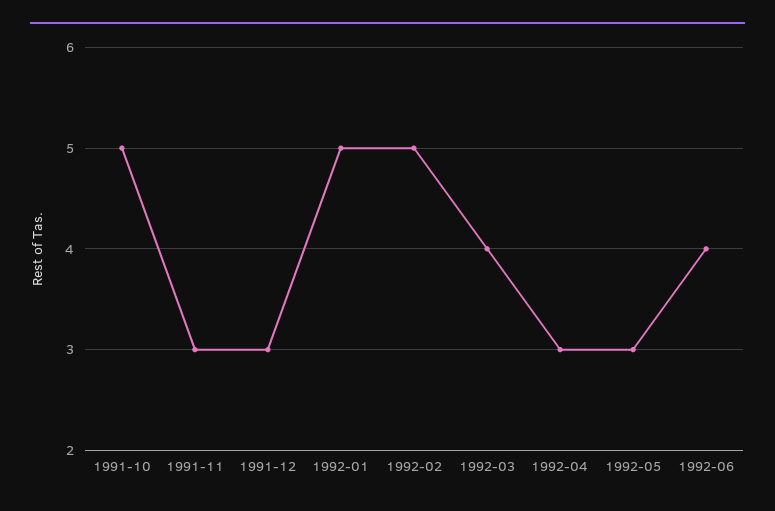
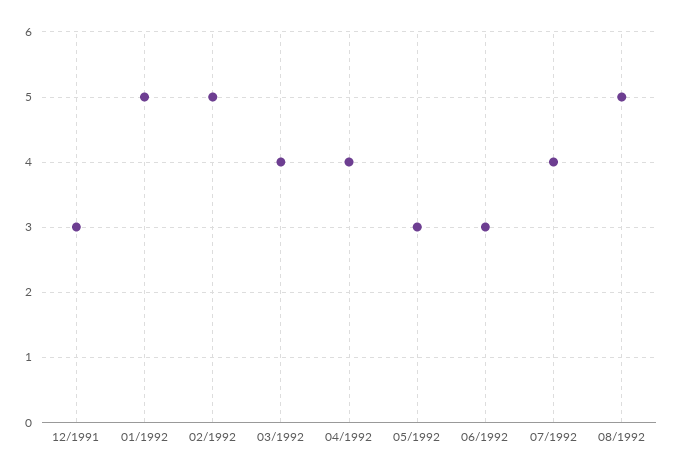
1991-10: 5 -> none
1991-11: 3 -> none
1992-04: 3 -> 4
1992-06: 4 -> 3
07/1992: none -> 4
08/1992: none -> 5

